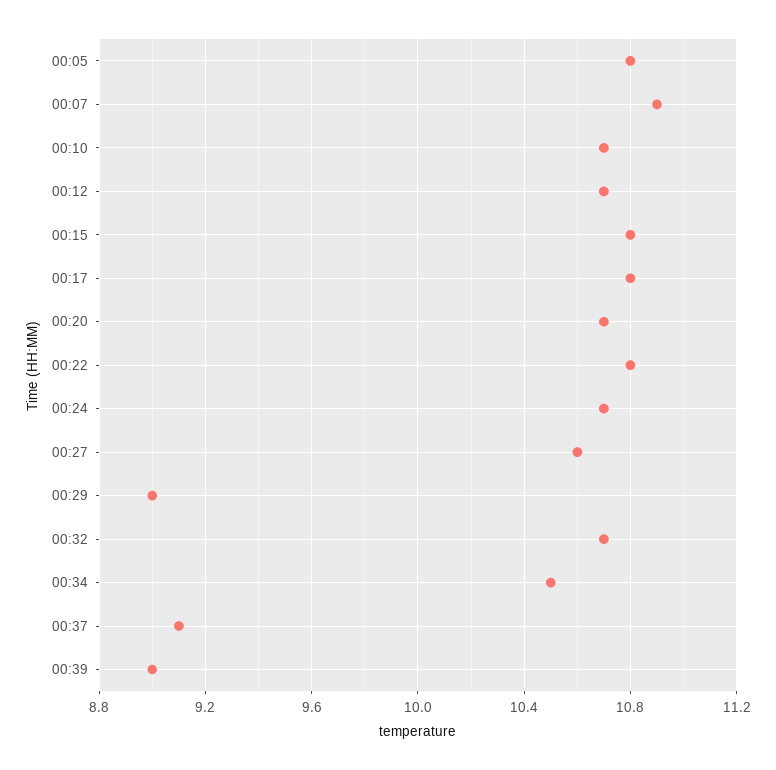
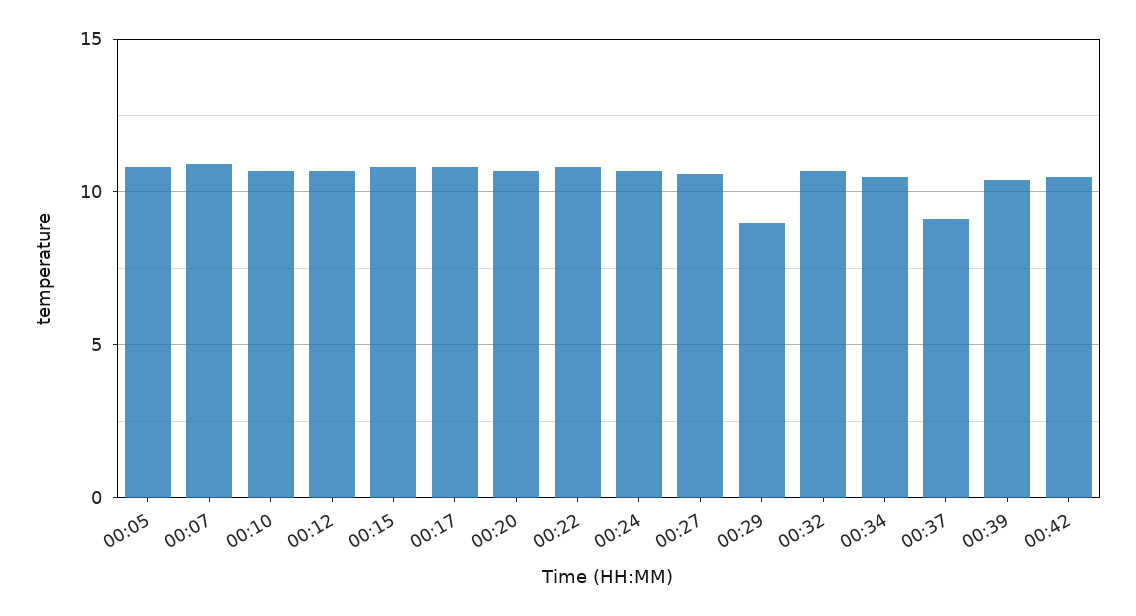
00:39: 9 -> 10.5
00:42: none -> 10.5

